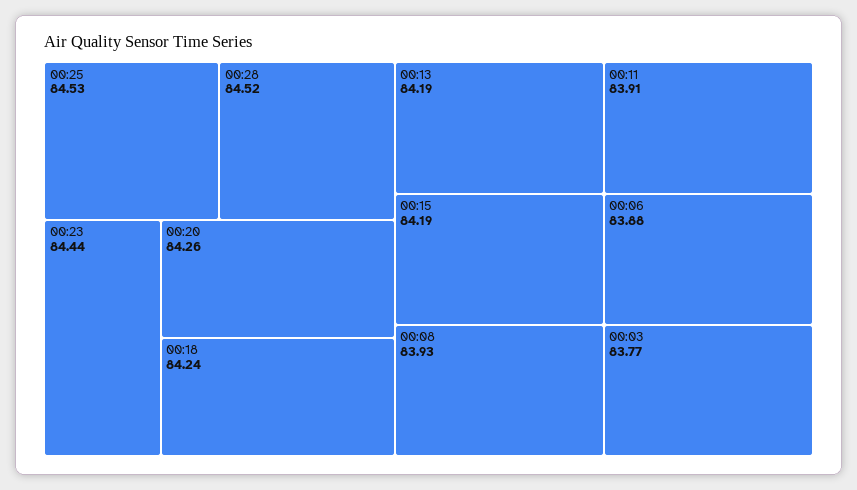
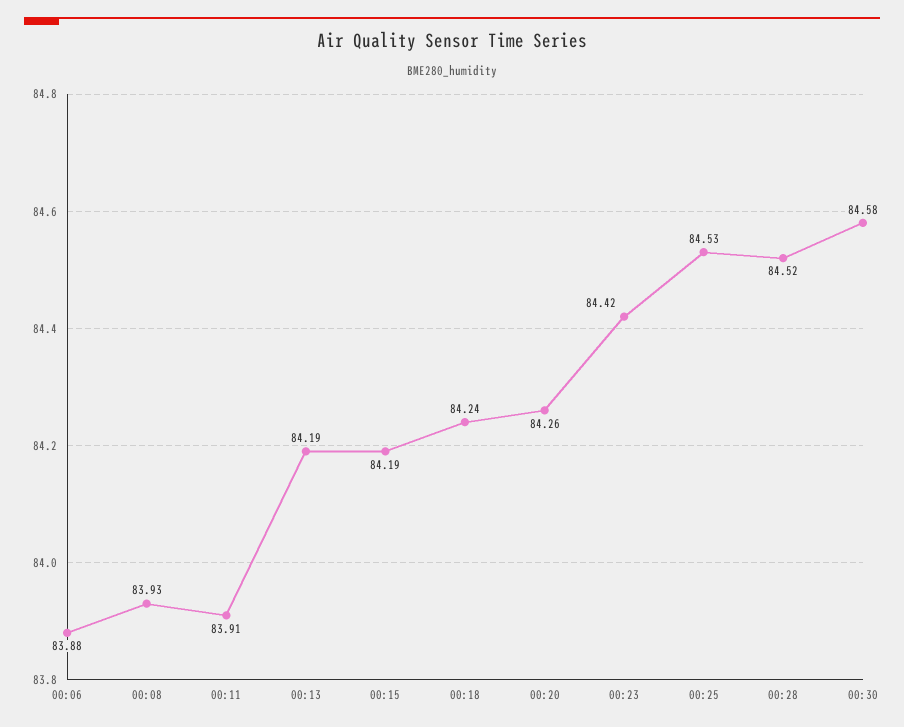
00:23: 84.44 -> 84.42
00:03: 83.77 -> none
00:30: none -> 84.58

